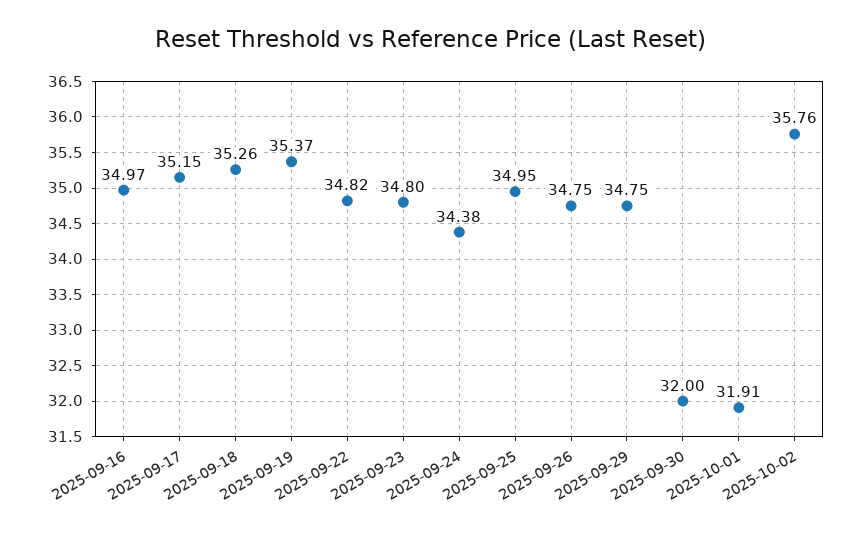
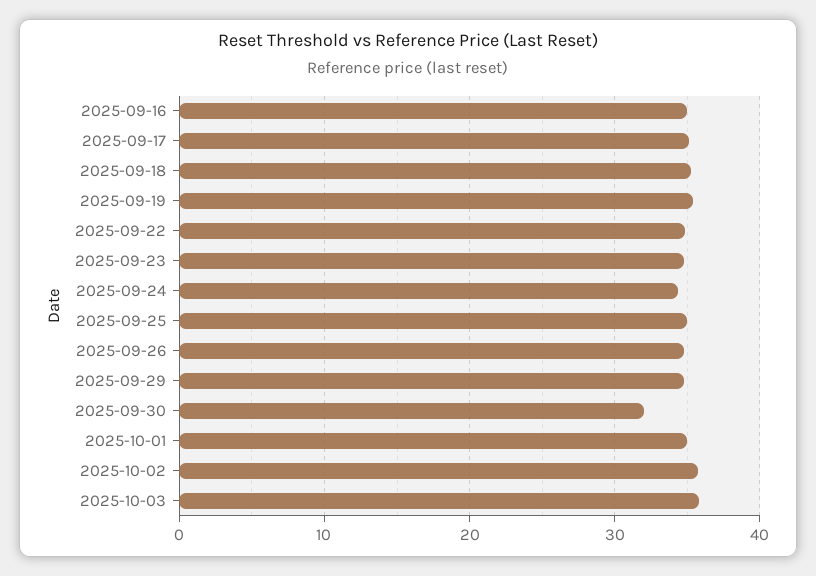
2025-10-01: 31.91 -> 35
2025-10-03: none -> 36

